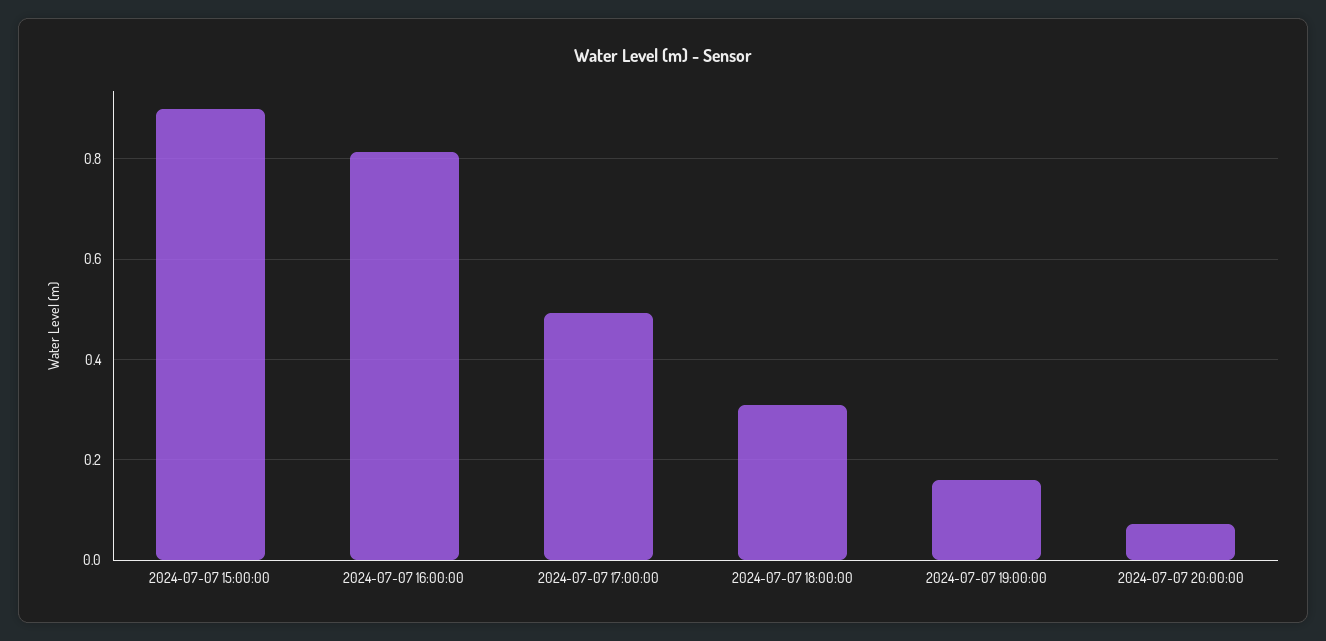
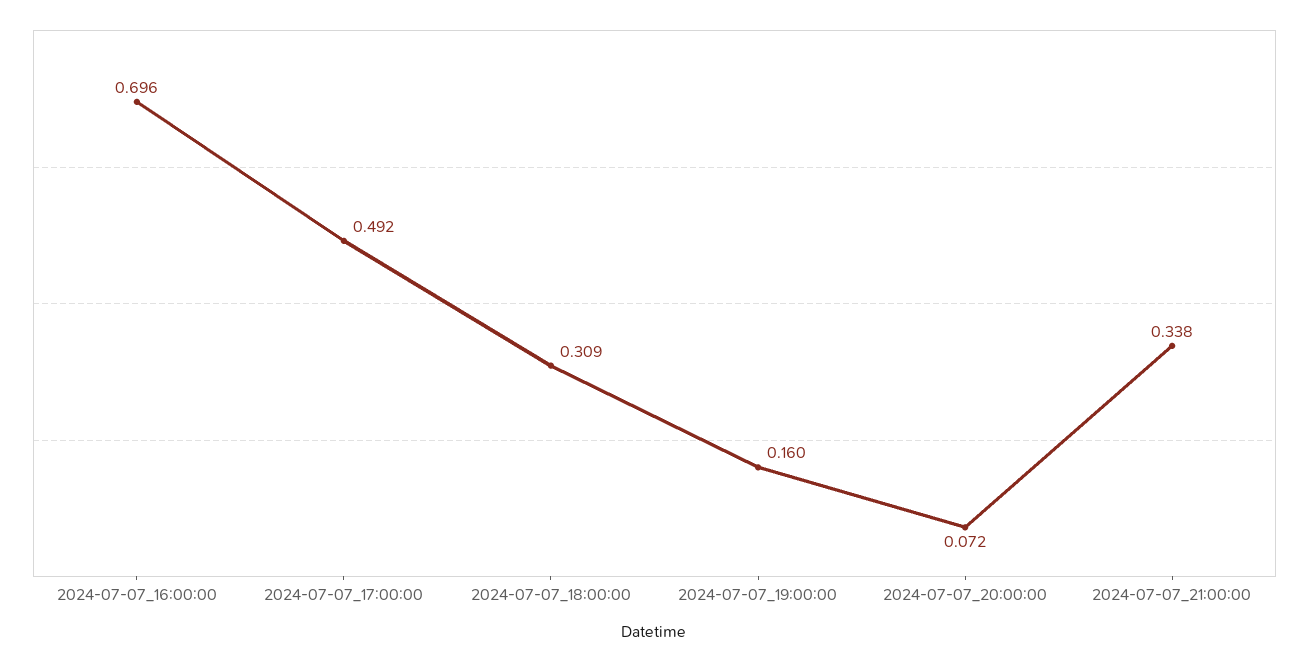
2024-07-07 15:00:00: 0.9 -> none
2024-07-07 16:00:00: 0.82 -> 0.696
2024-07-07_21:00:00: none -> 0.338

